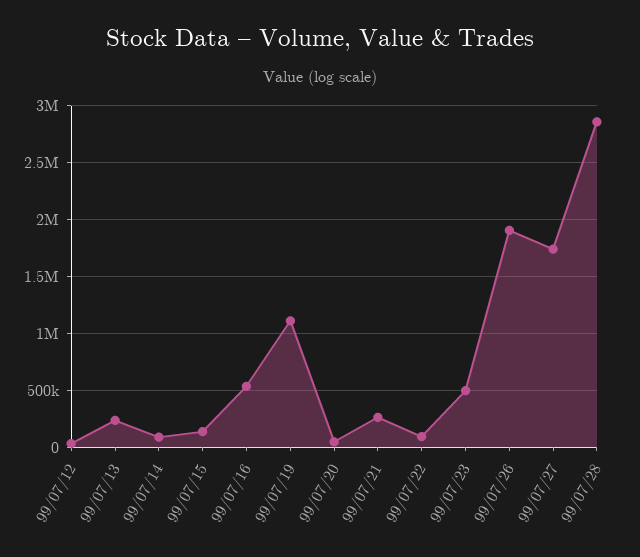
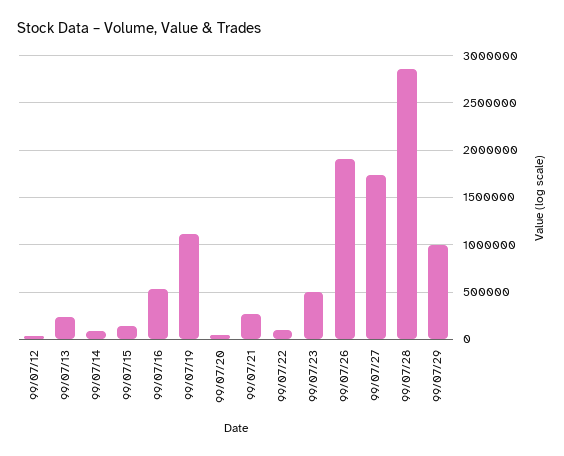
99/07/29: none -> 1000000

